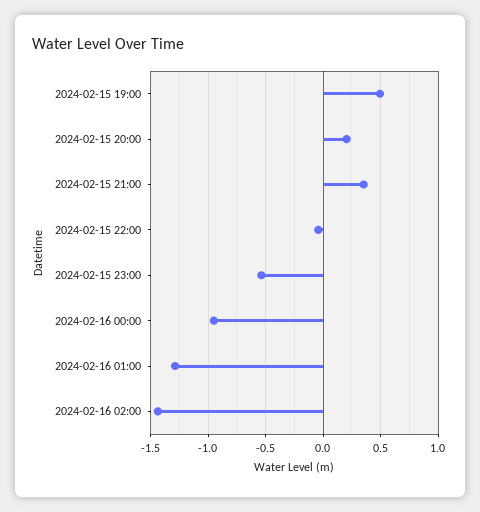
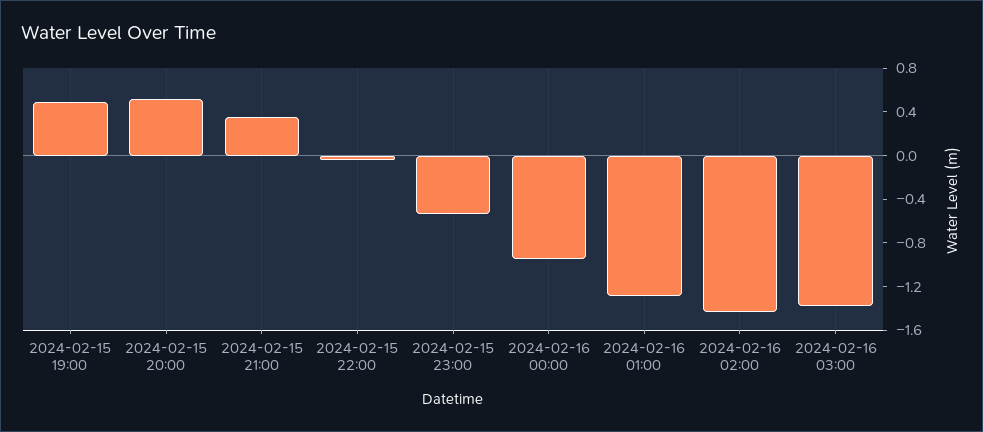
2024-02-15 20:00: 0.2 -> 0.5
2024-02-16 03:00: none -> -1.4

